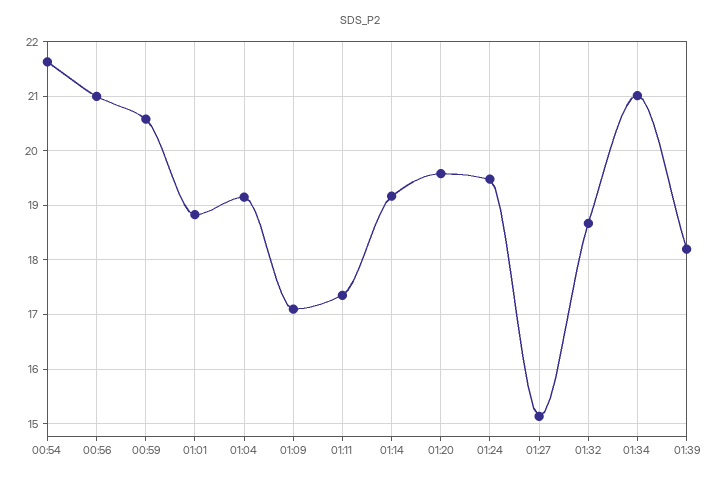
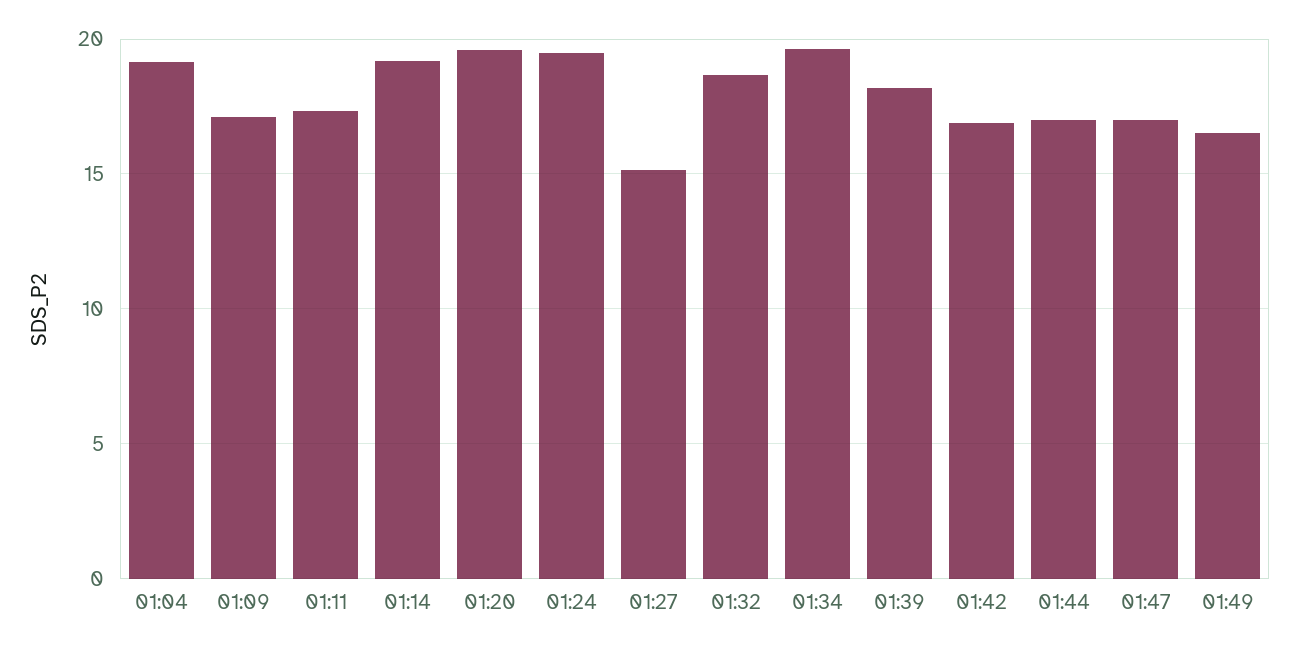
00:54: 21.6 -> none
00:56: 21 -> none
00:59: 20.6 -> none
01:01: 18.8 -> none
01:34: 21 -> 19.5
01:42: none -> 17
01:44: none -> 17
01:47: none -> 17
01:49: none -> 16.5

